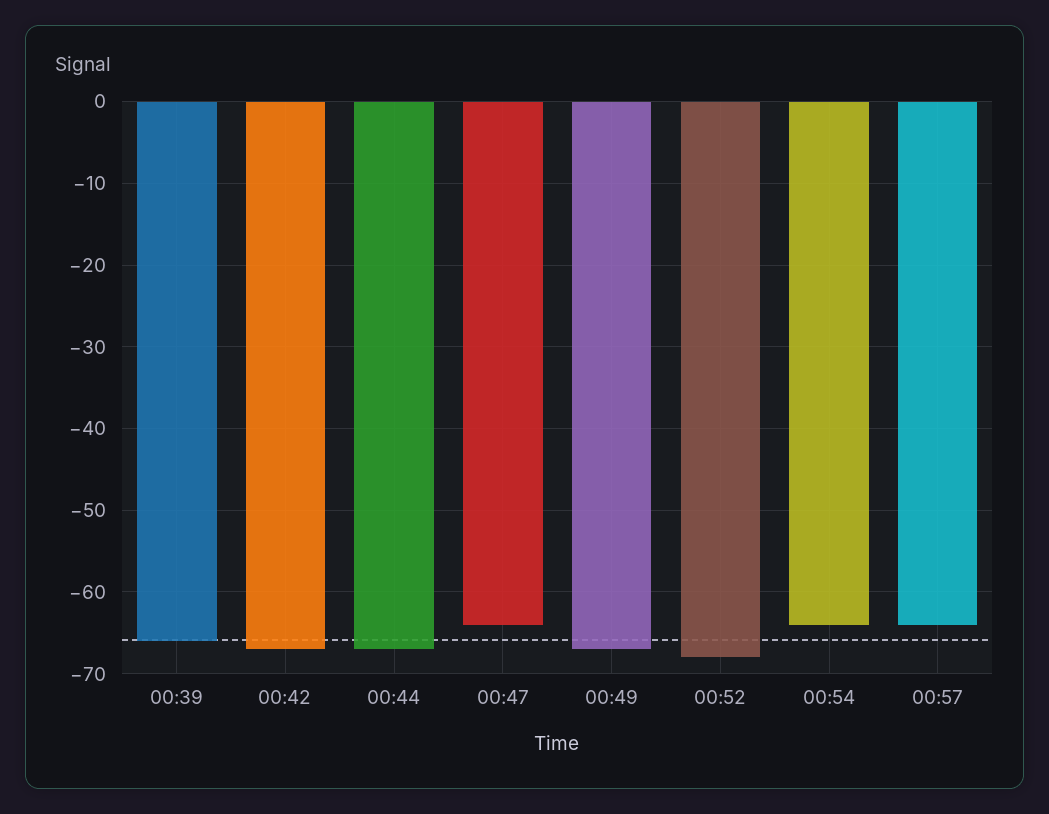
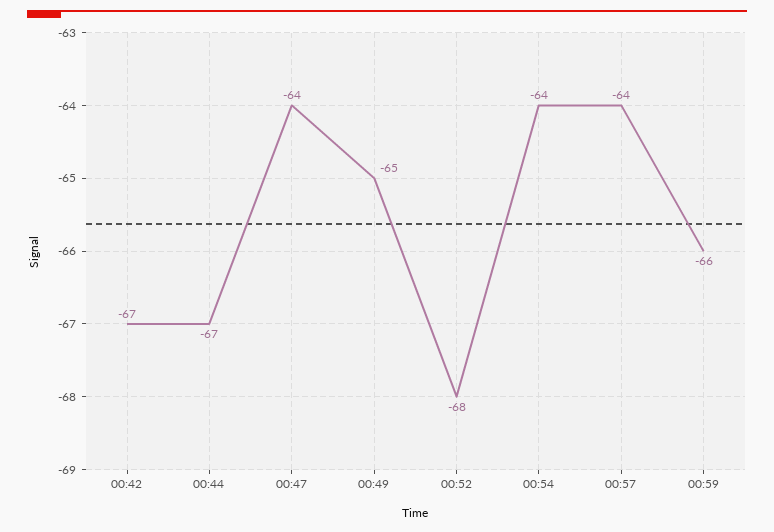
00:39: -66 -> none
00:49: -67 -> -65
00:59: none -> -66

